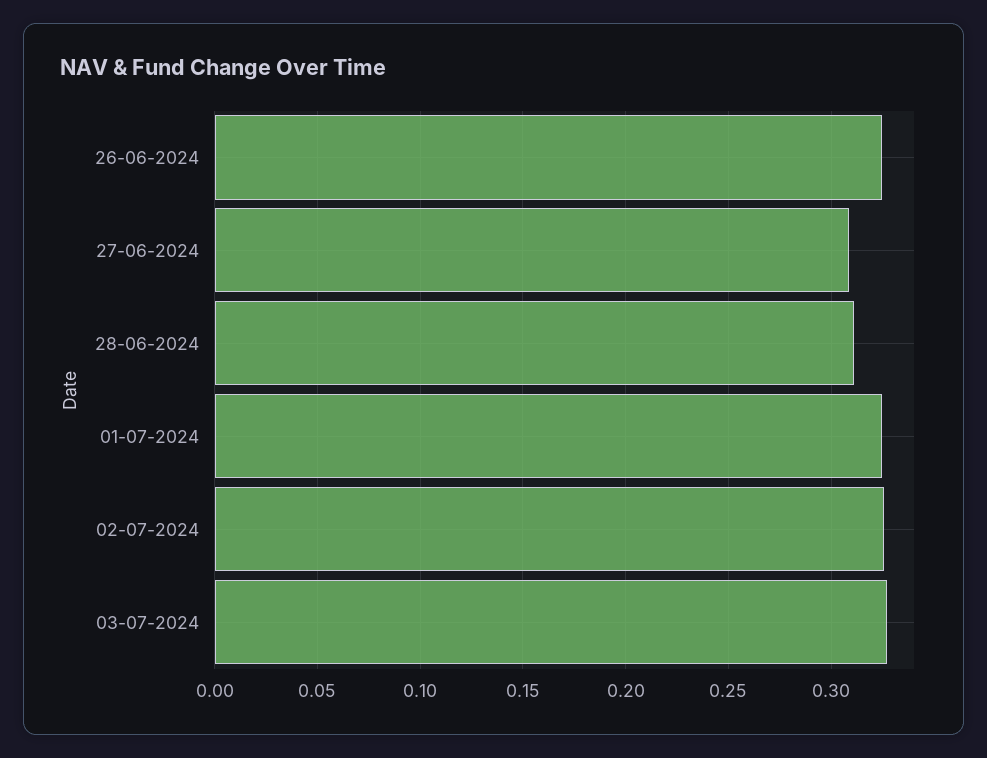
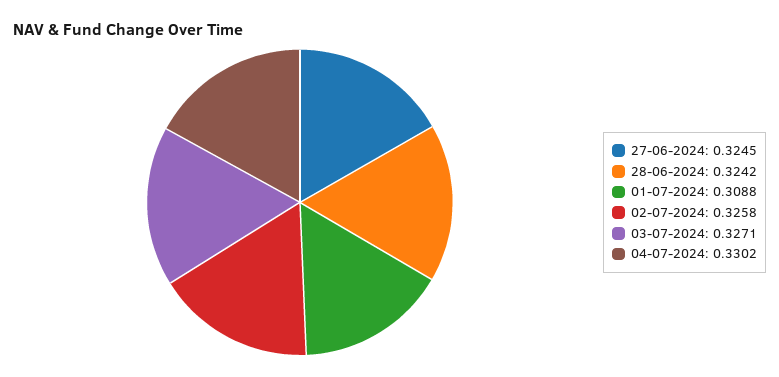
26-06-2024: 0.325 -> none
27-06-2024: 0.31 -> 0.3245
28-06-2024: 0.31 -> 0.3242
01-07-2024: 0.325 -> 0.3088
04-07-2024: none -> 0.3302

